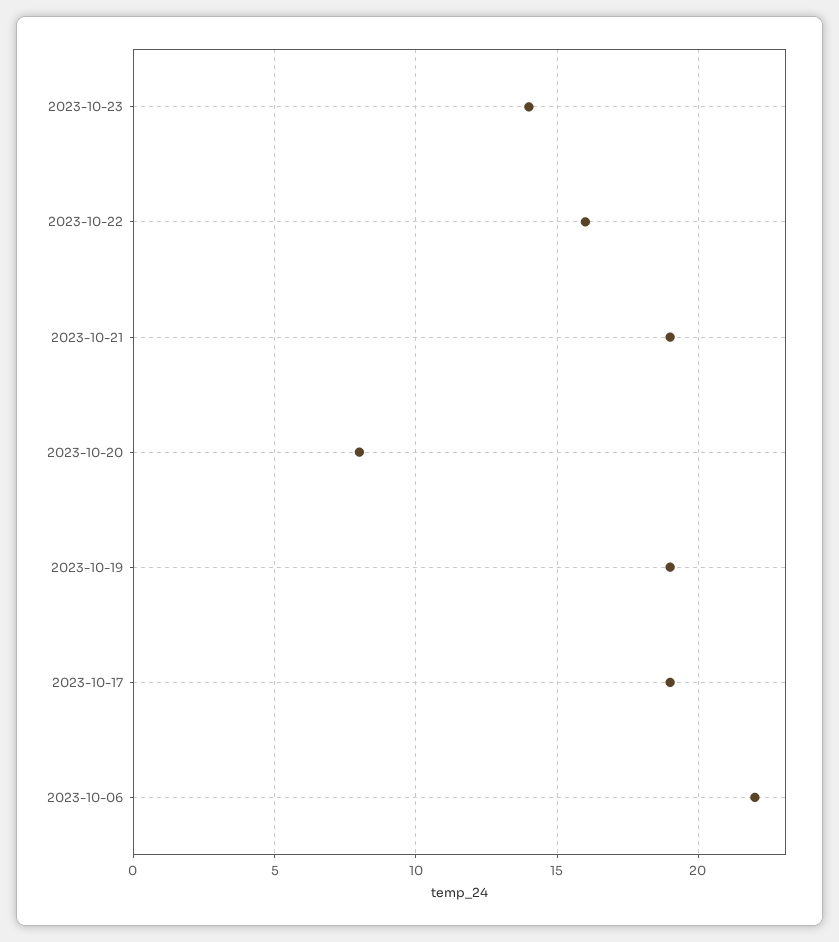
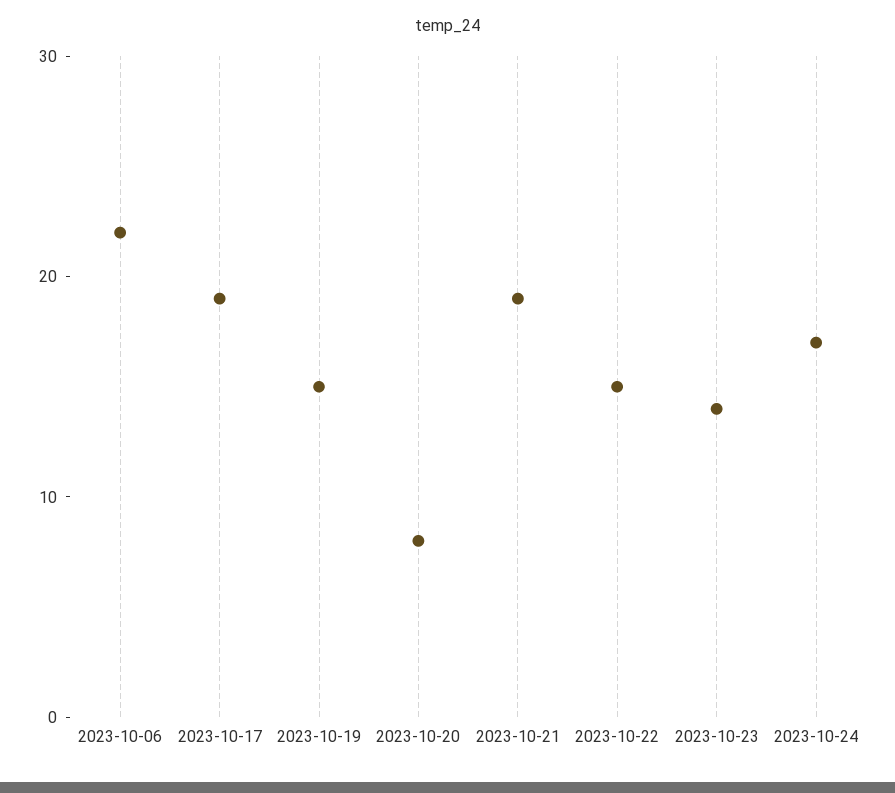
2023-10-22: 16 -> 15
2023-10-19: 19 -> 15
2023-10-24: none -> 17

